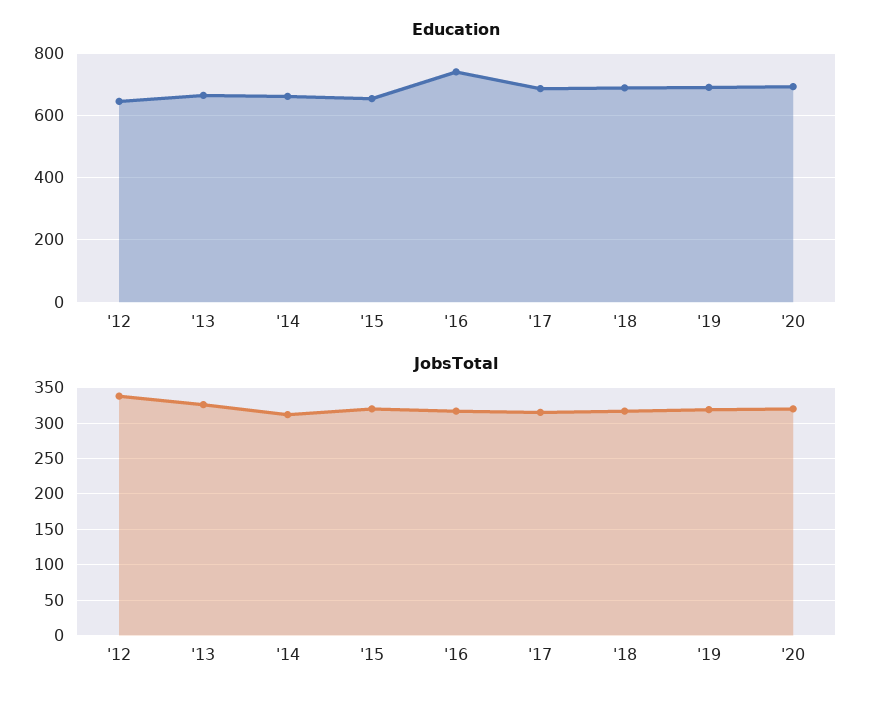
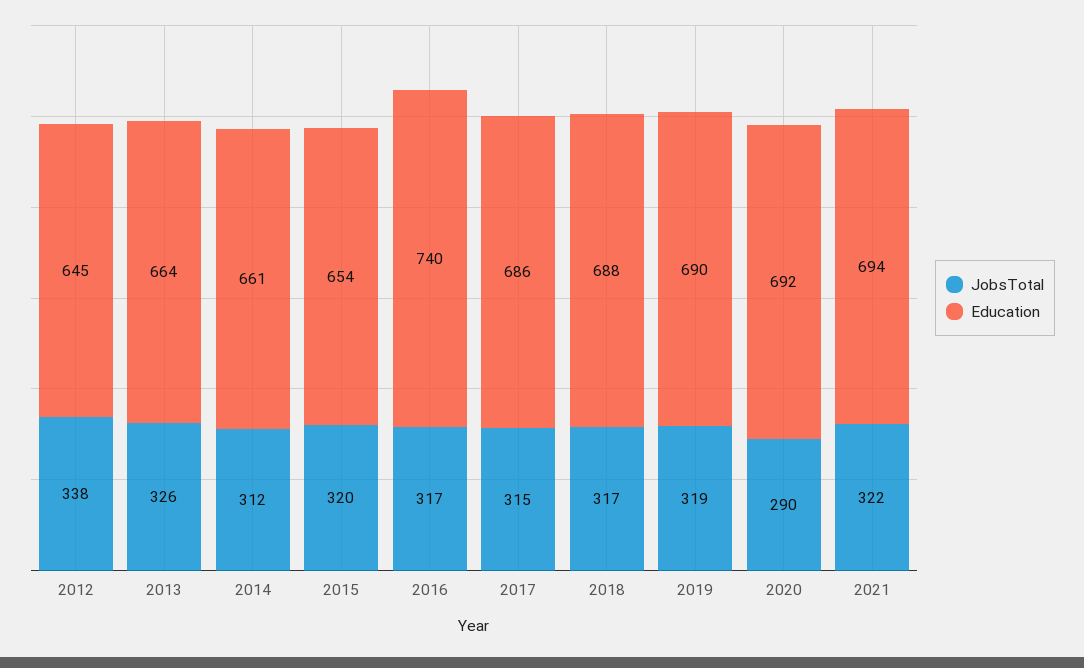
JobsTotal, '20: 320 -> 290
JobsTotal, 2021: none -> 322
Education, 2021: none -> 694

